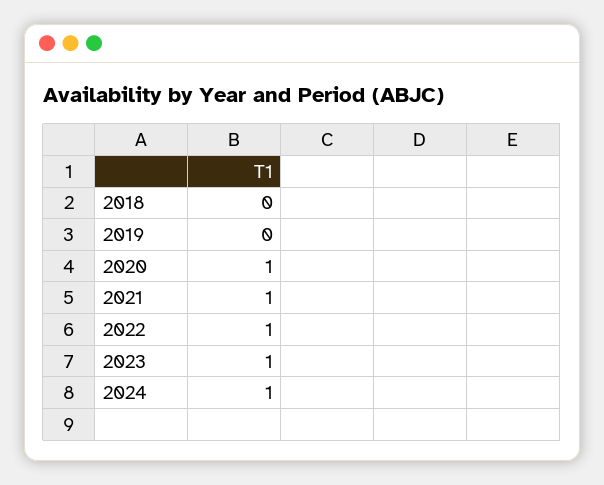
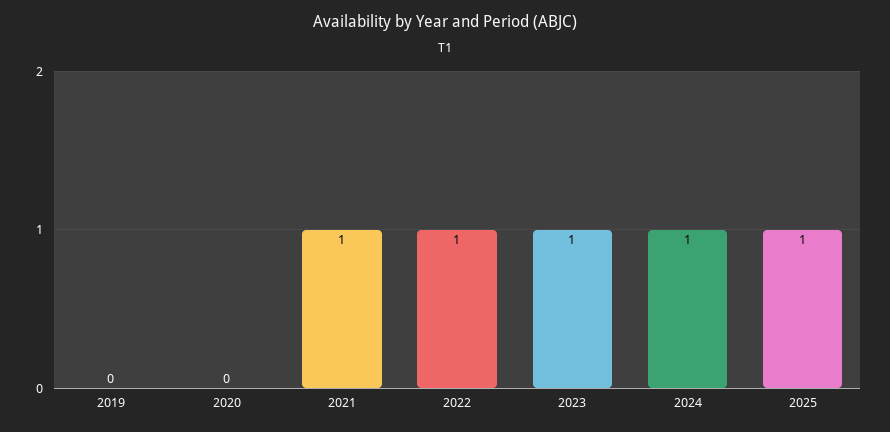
2018: 0 -> none
2020: 1 -> 0
2025: none -> 1

